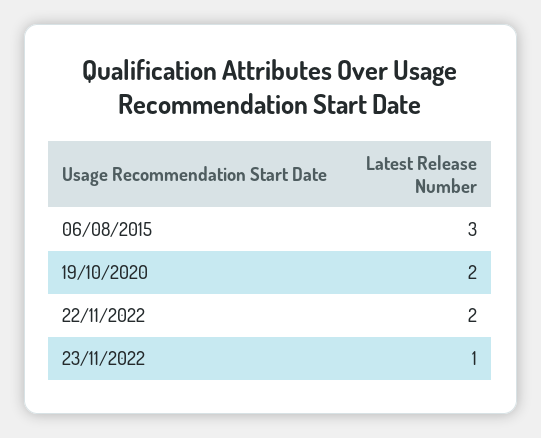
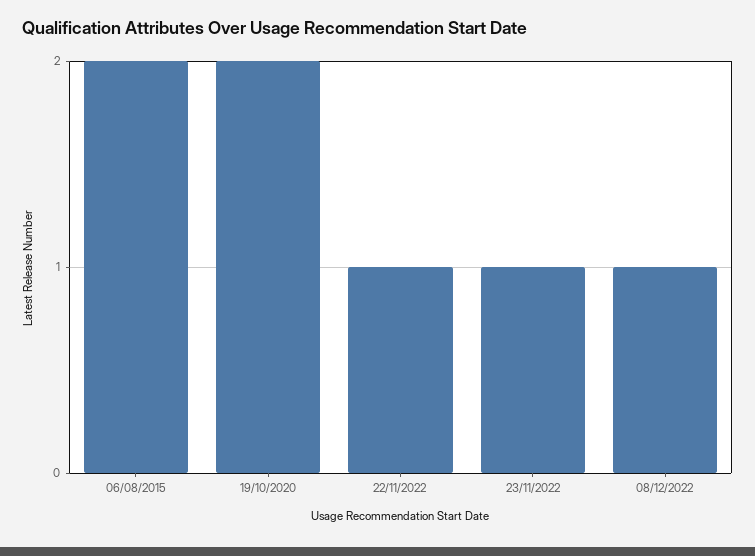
06/08/2015: 3 -> 2
22/11/2022: 2 -> 1
08/12/2022: none -> 1

